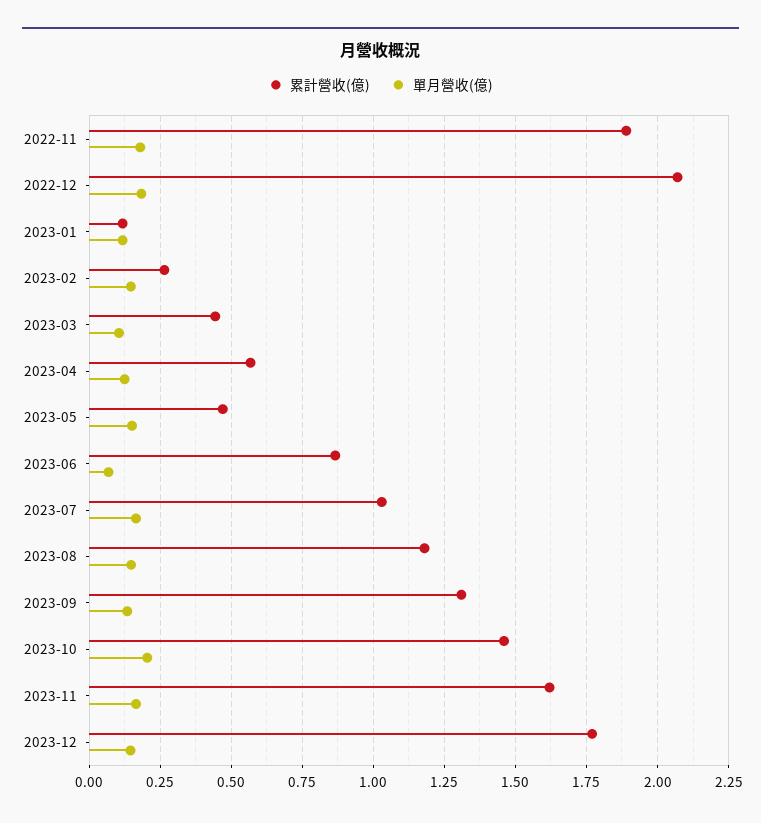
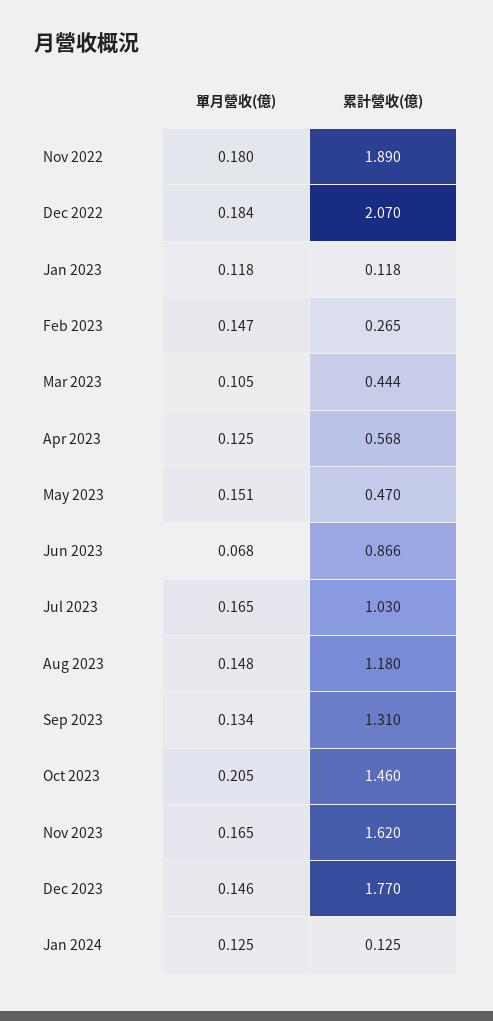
單月營收(億), Jan 2024: none -> 0.125
累計營收(億), Jan 2024: none -> 0.125

